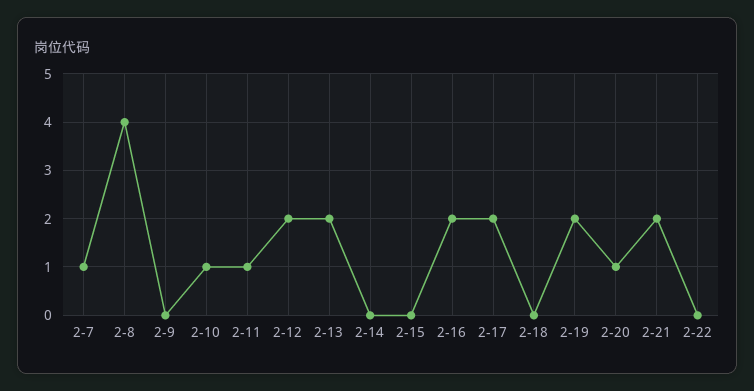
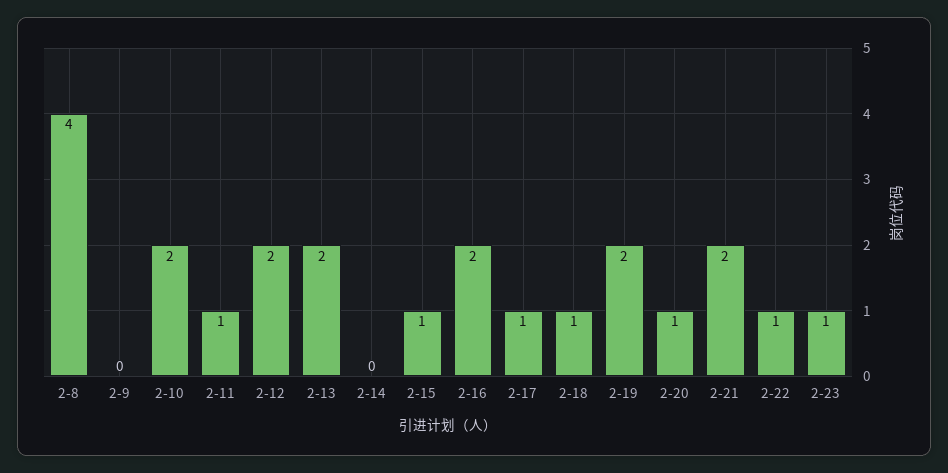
2-7: 1 -> none
2-10: 1 -> 2
2-15: 0 -> 1
2-17: 2 -> 1
2-18: 0 -> 1
2-22: 0 -> 1
2-23: none -> 1

